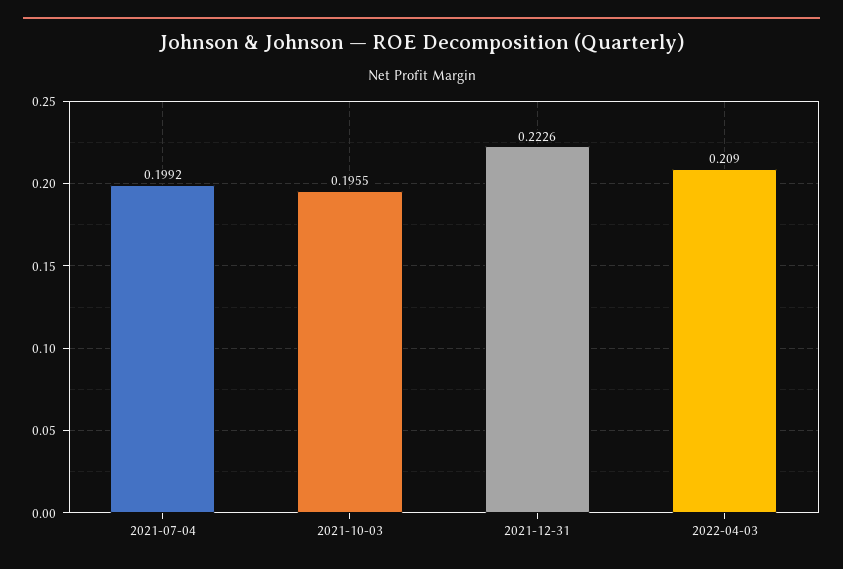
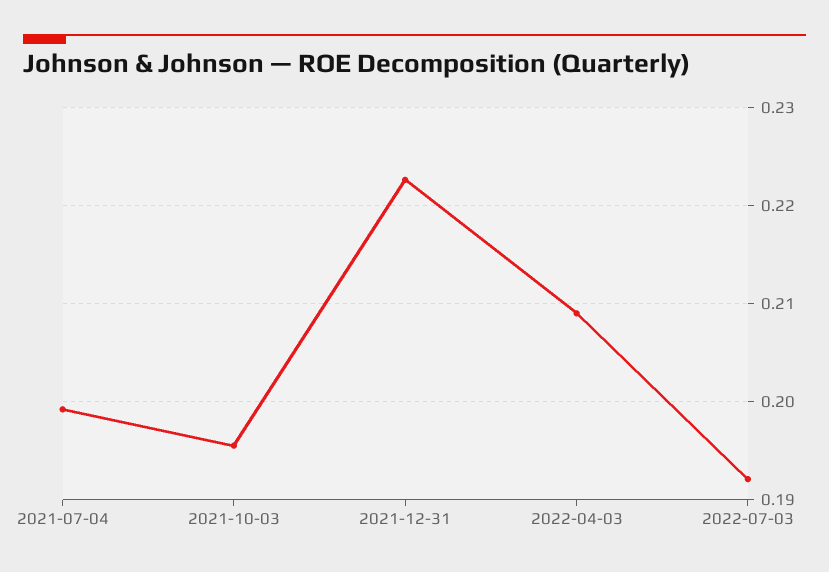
2022-07-03: none -> 0.192

